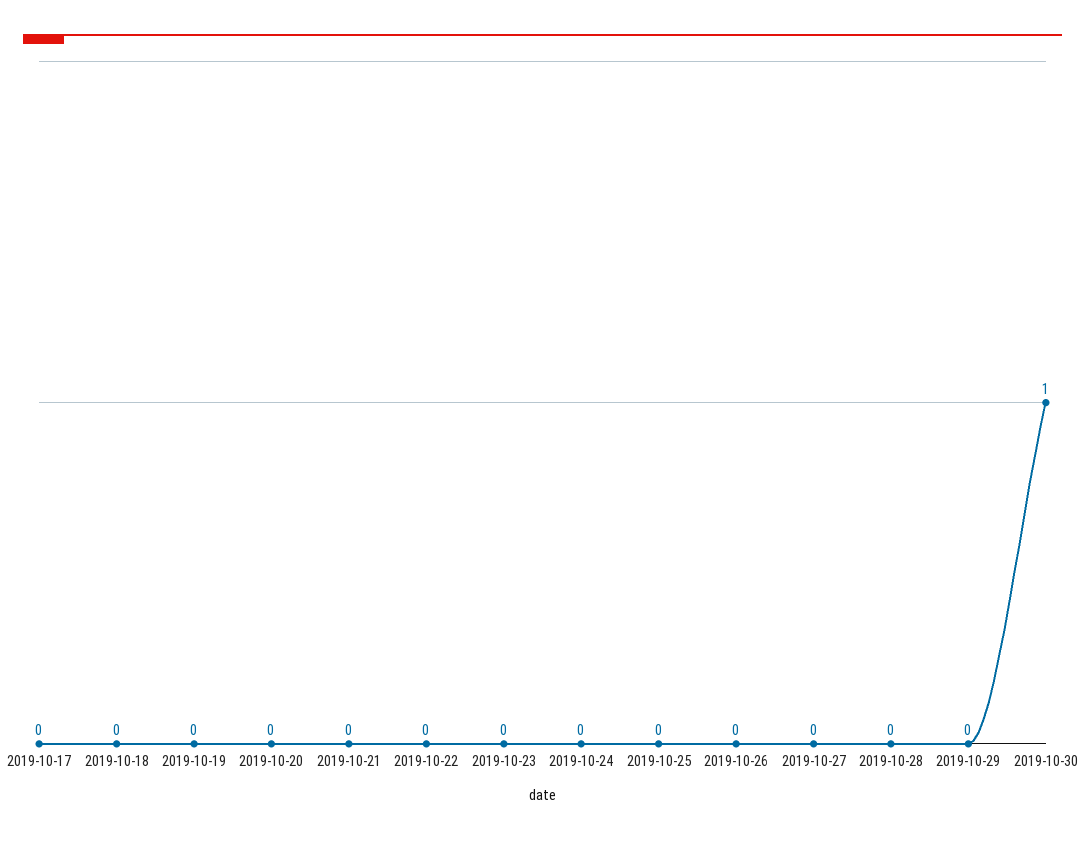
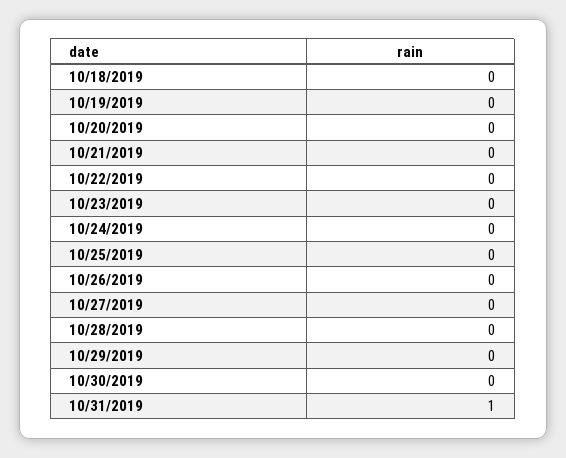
2019-10-17: 0 -> none
2019-10-30: 1 -> 0
10/31/2019: none -> 1

